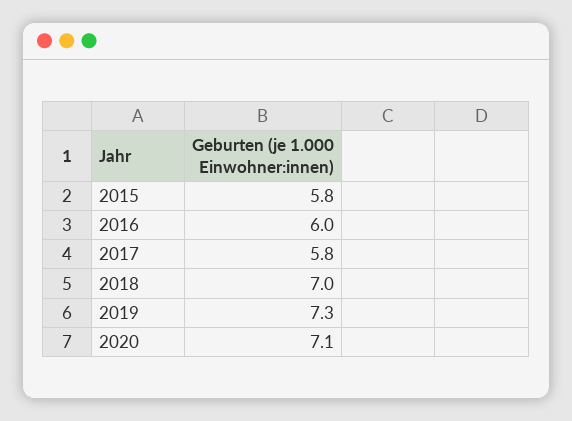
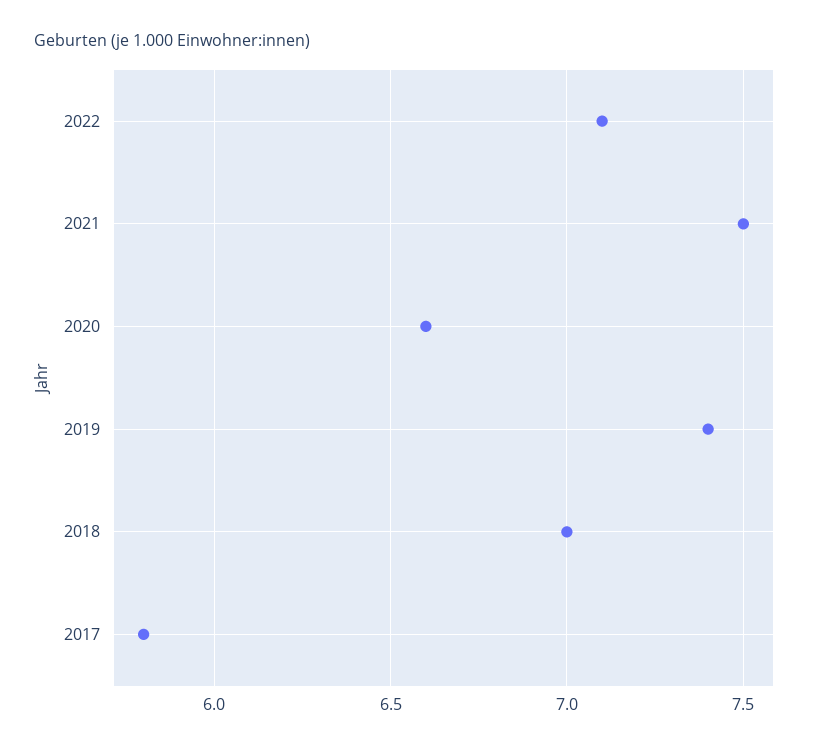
2015: 5.8 -> none
2016: 6 -> none
2019: 7.3 -> 7.4
2020: 7.1 -> 6.6
2022: none -> 7.1
2021: none -> 7.5

